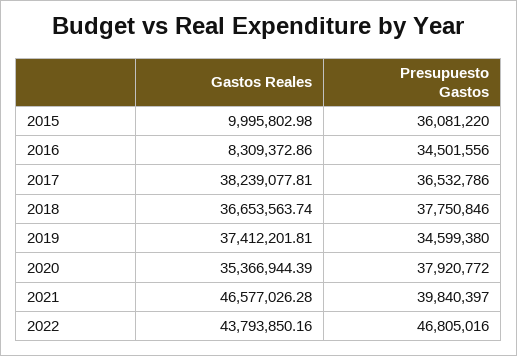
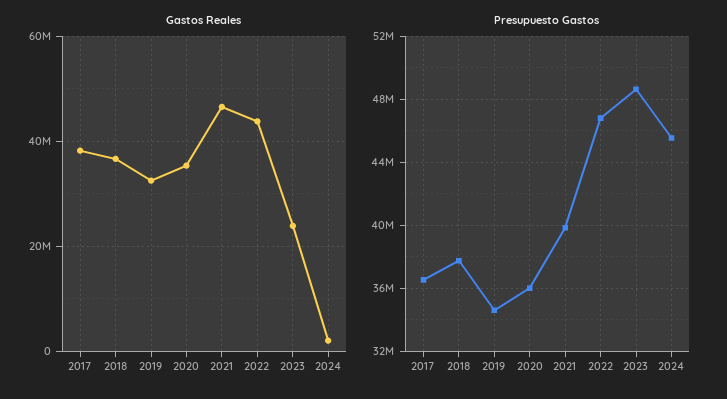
Gastos Reales, 2015: 9995802.98 -> none
Presupuesto Gastos, 2015: 36081220 -> none
Gastos Reales, 2016: 8309372.86 -> none
Presupuesto Gastos, 2016: 34501556 -> none
Gastos Reales, 2019: 37412201.81 -> 32000000
Presupuesto Gastos, 2020: 37920772 -> 36000000
Gastos Reales, 2023: none -> 24000000
Gastos Reales, 2024: none -> 2000000
Presupuesto Gastos, 2023: none -> 48500000
Presupuesto Gastos, 2024: none -> 45500000

